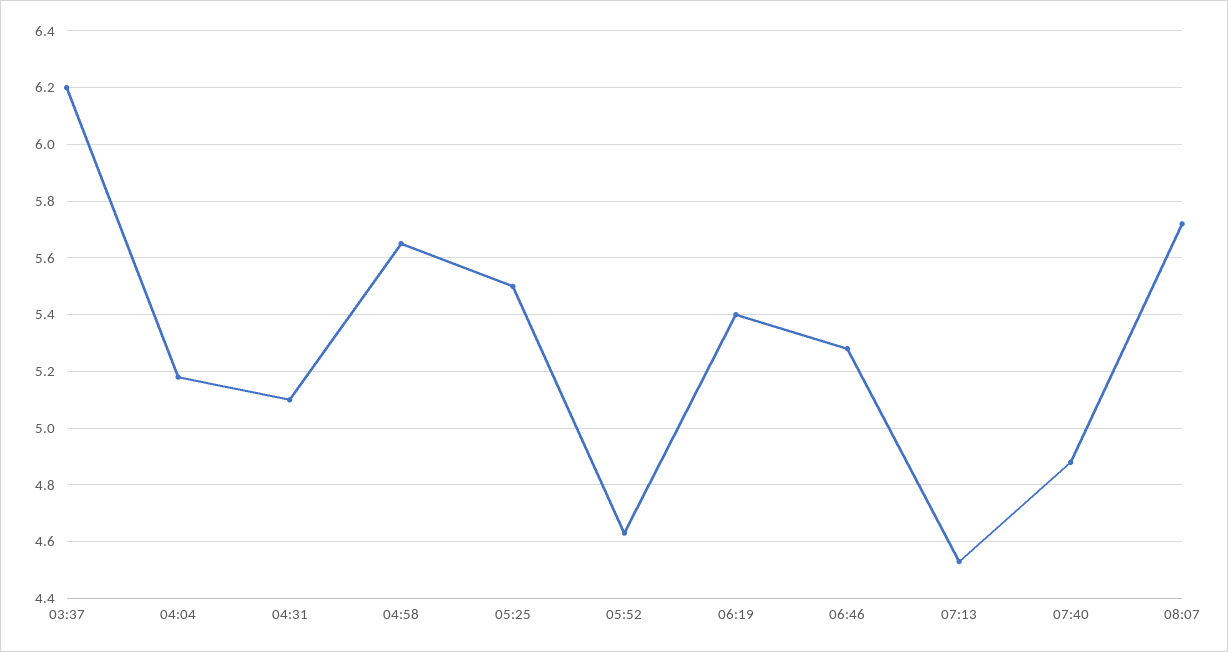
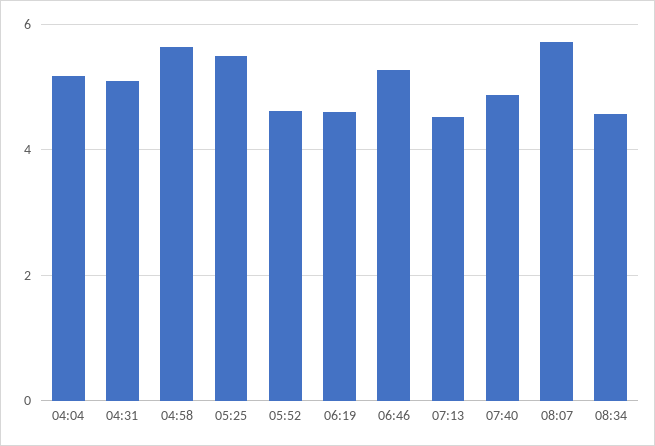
03:37: 6.2 -> none
06:19: 5.4 -> 4.6
08:34: none -> 4.6

